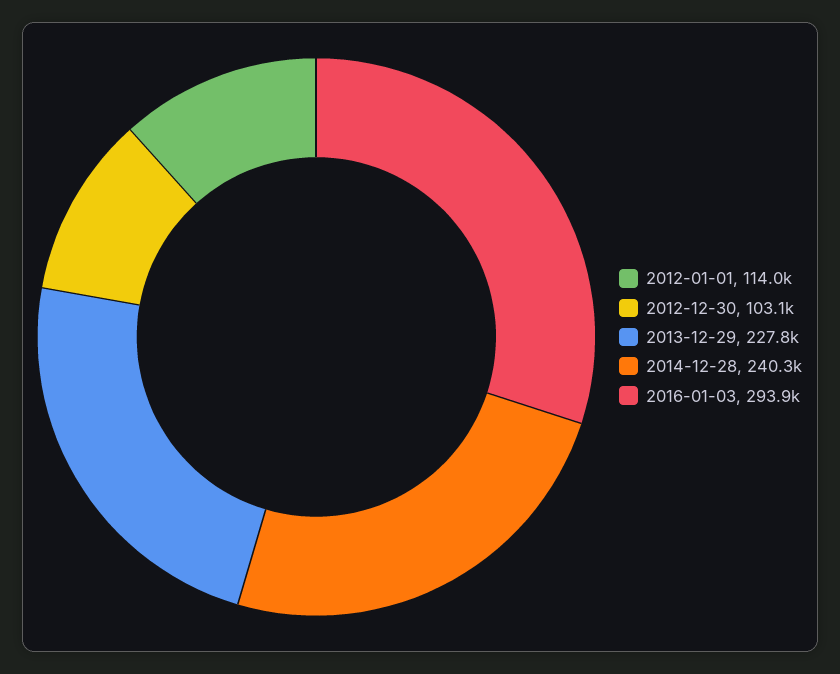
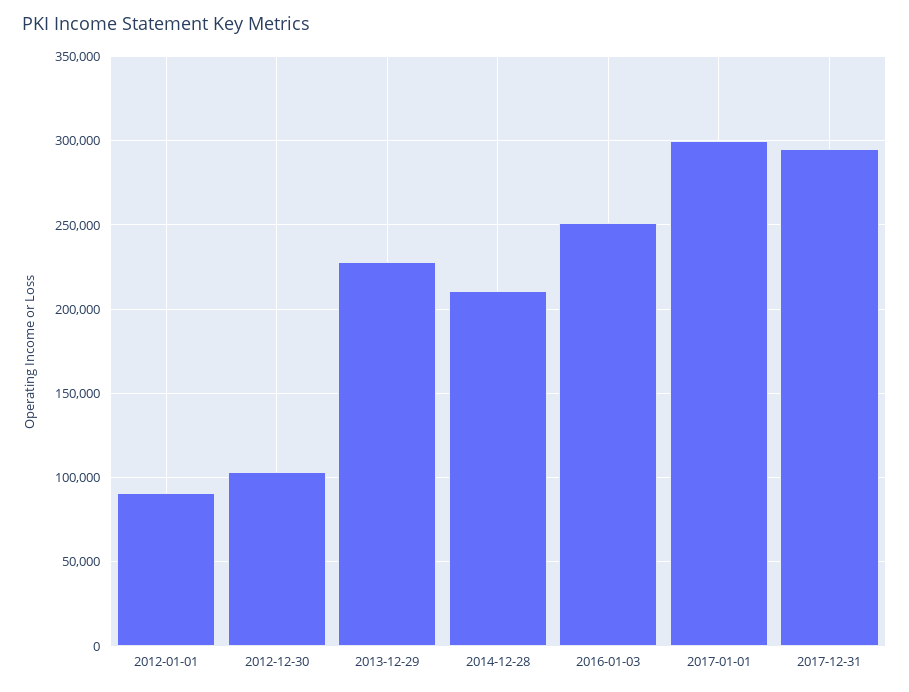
2012-01-01: 114000 -> 90000
2014-12-28: 240300 -> 210000
2016-01-03: 293900 -> 250000
2017-01-01: none -> 300000
2017-12-31: none -> 295000

